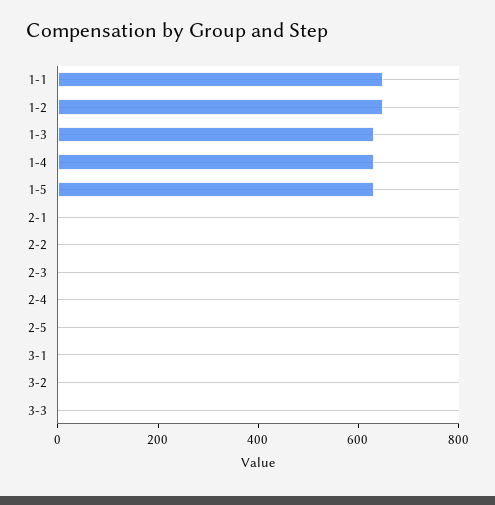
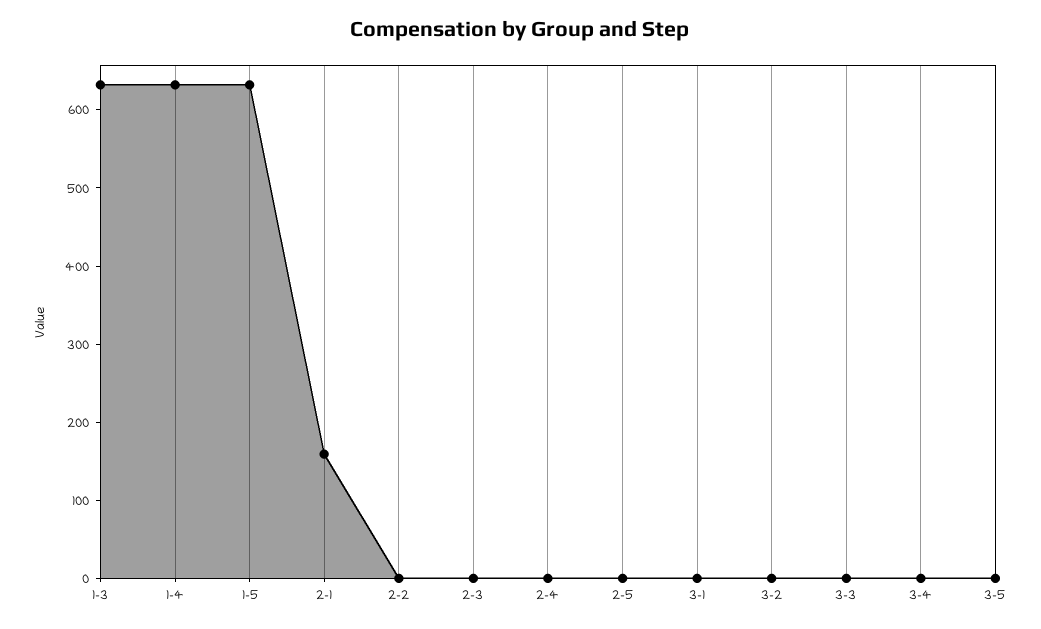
1-1: 650 -> none
1-2: 650 -> none
2-1: 0 -> 160
3-4: none -> 0
3-5: none -> 0

